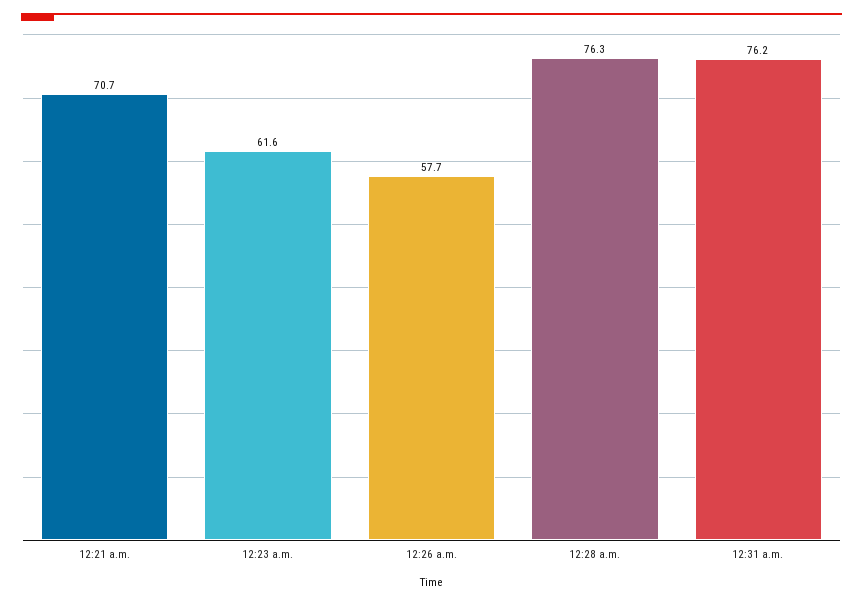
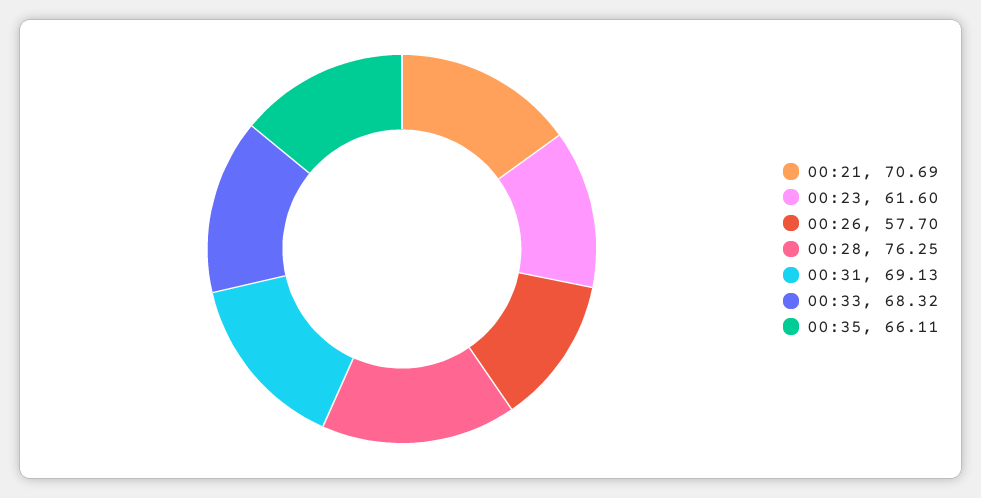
12:31 a.m.: 76.2 -> 69.13
00:33: none -> 68.32
00:35: none -> 66.11

